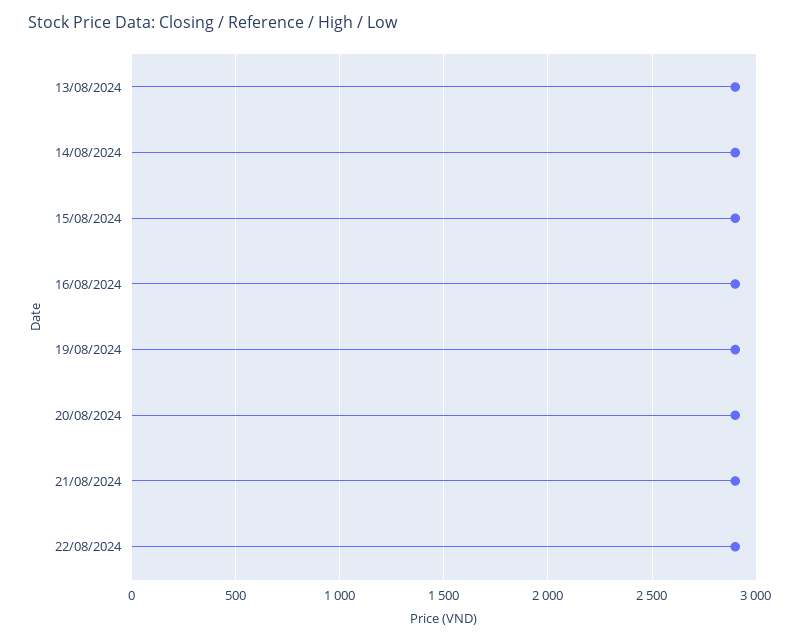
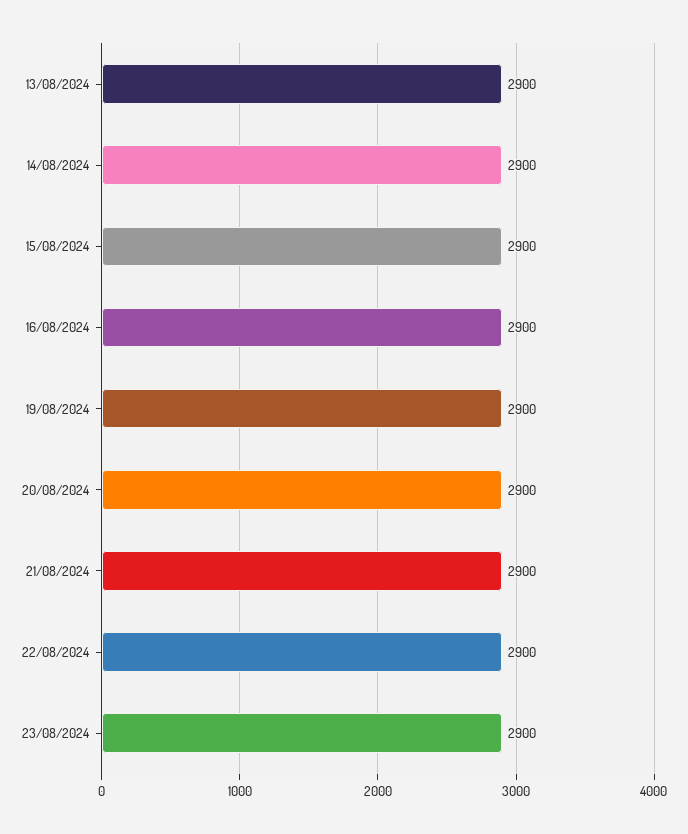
23/08/2024: none -> 2900

